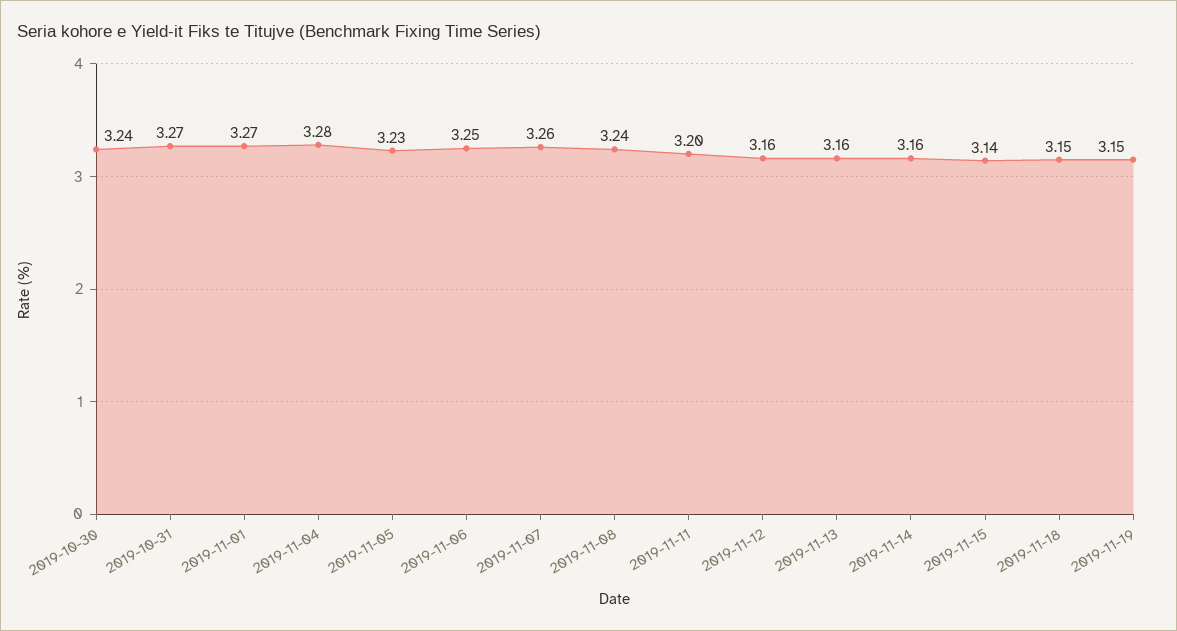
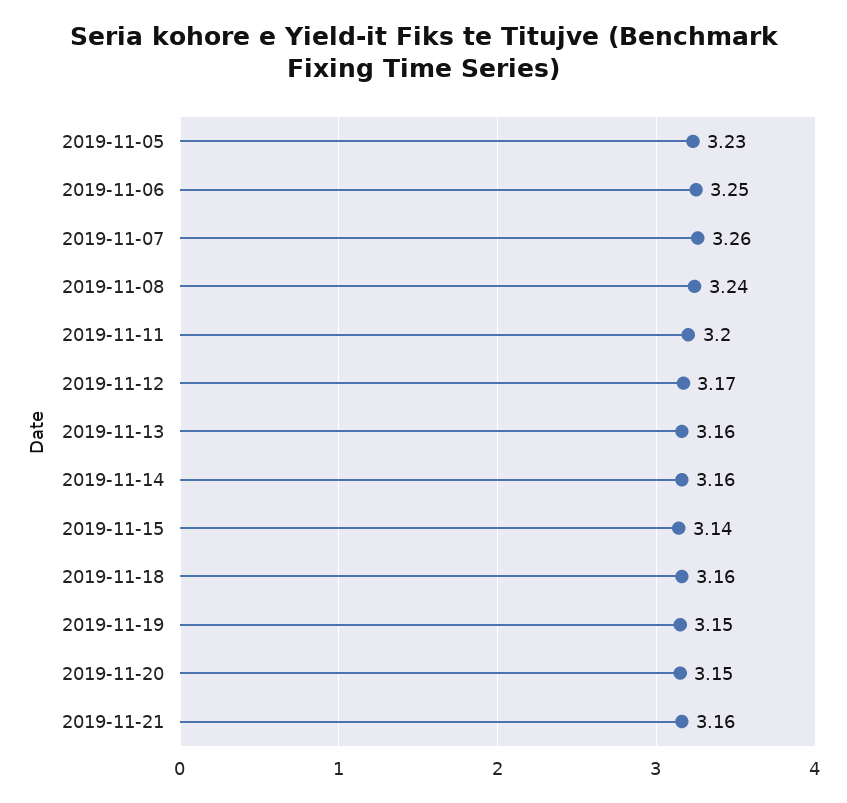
2019-10-30: 3.24 -> none
2019-10-31: 3.27 -> none
2019-11-01: 3.27 -> none
2019-11-04: 3.28 -> none
2019-11-12: 3.16 -> 3.17
2019-11-18: 3.15 -> 3.16
2019-11-20: none -> 3.15
2019-11-21: none -> 3.16

